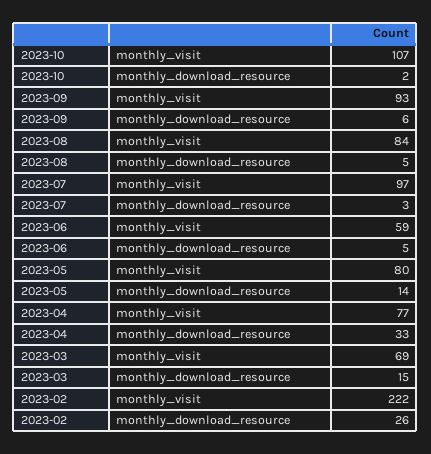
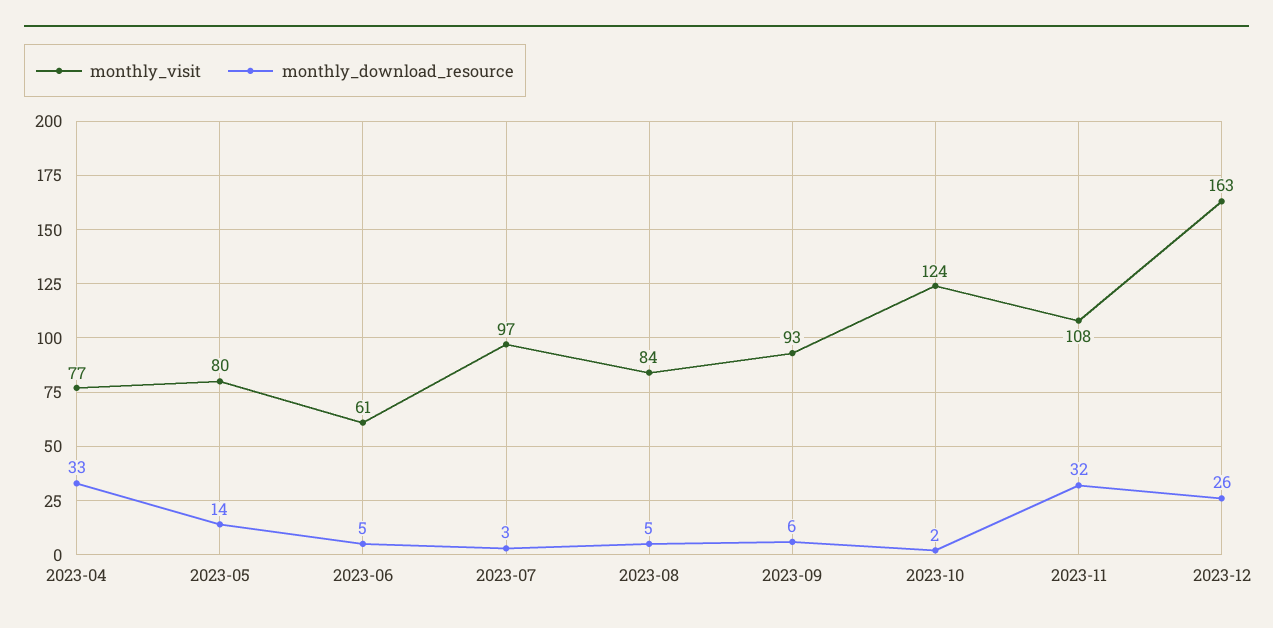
monthly_visit, 2023-10: 107 -> 124
monthly_visit, 2023-06: 59 -> 61
monthly_visit, 2023-03: 69 -> none
monthly_download_resource, 2023-03: 15 -> none
monthly_visit, 2023-02: 222 -> none
monthly_download_resource, 2023-02: 26 -> none
monthly_visit, 2023-11: none -> 108
monthly_download_resource, 2023-11: none -> 32
monthly_visit, 2023-12: none -> 163
monthly_download_resource, 2023-12: none -> 26

